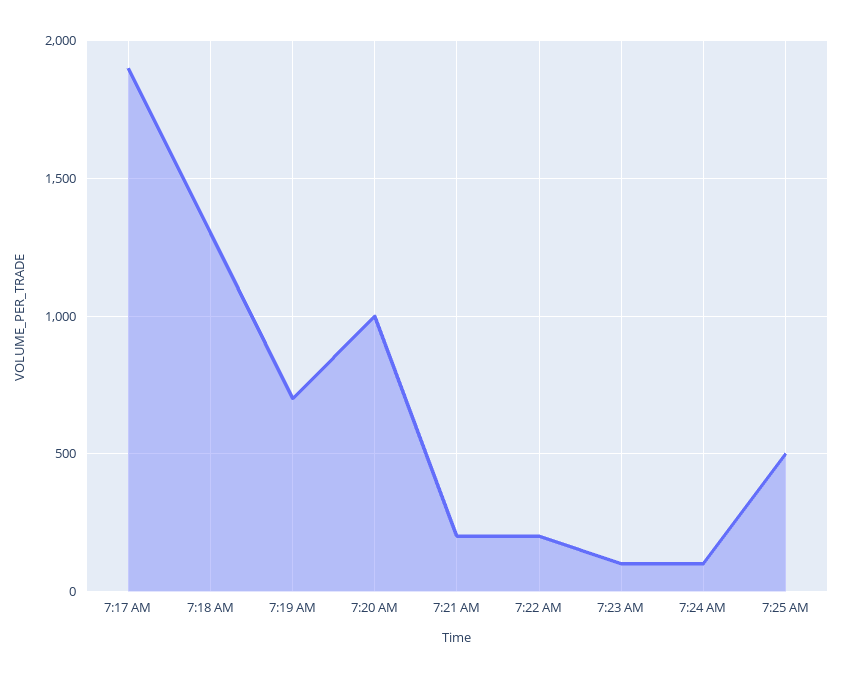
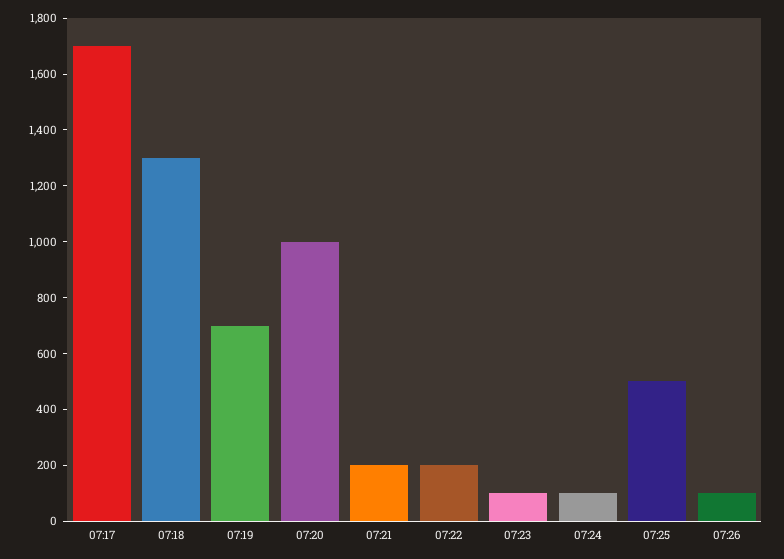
7:17 AM: 1900 -> 1700
07:26: none -> 100

